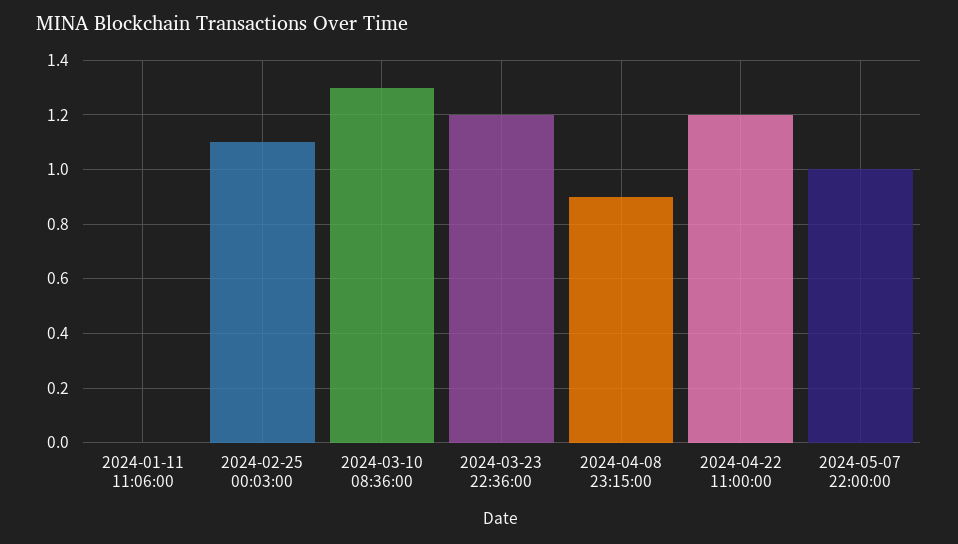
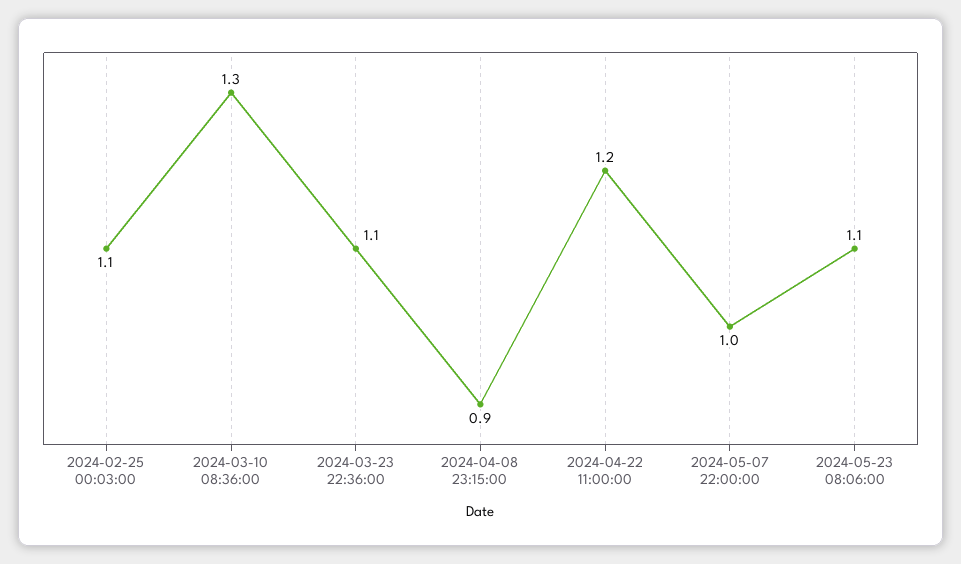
2024-01-11 11:06:00: 0 -> none
2024-03-23 22:36:00: 1.2 -> 1.1
2024-05-23 08:06:00: none -> 1.1

